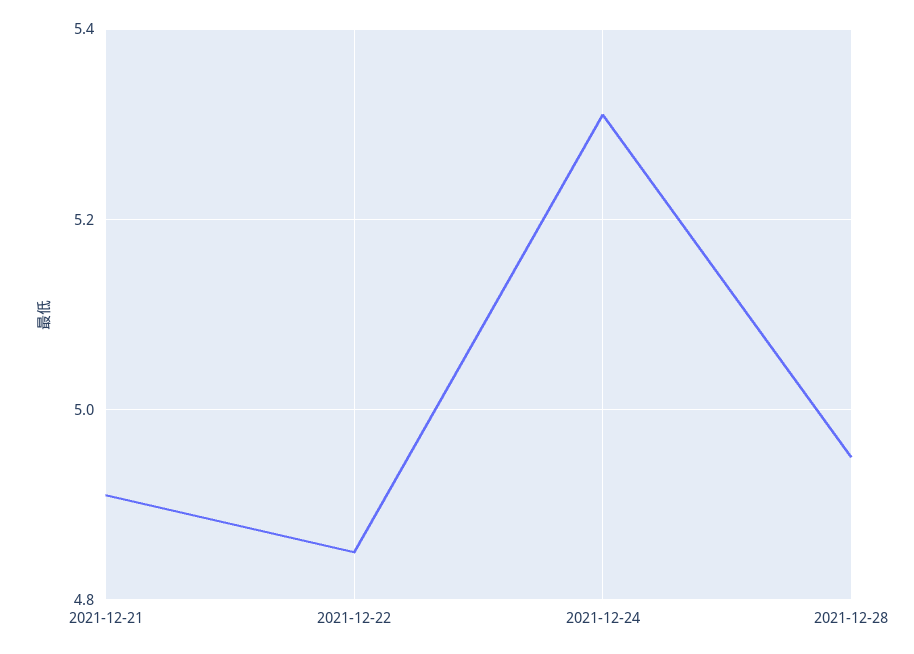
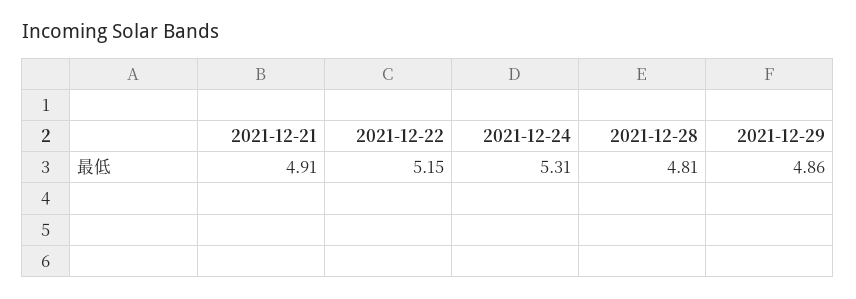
2021-12-22: 4.85 -> 5.15
2021-12-28: 4.95 -> 4.81
2021-12-29: none -> 4.86

